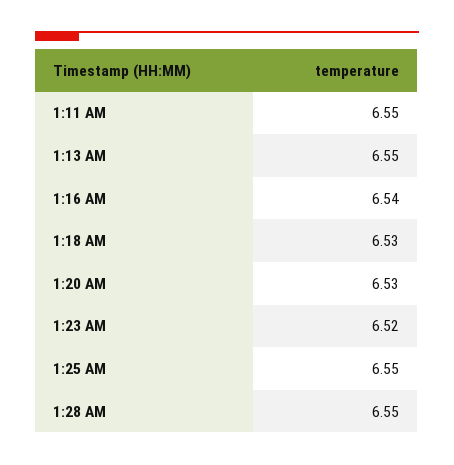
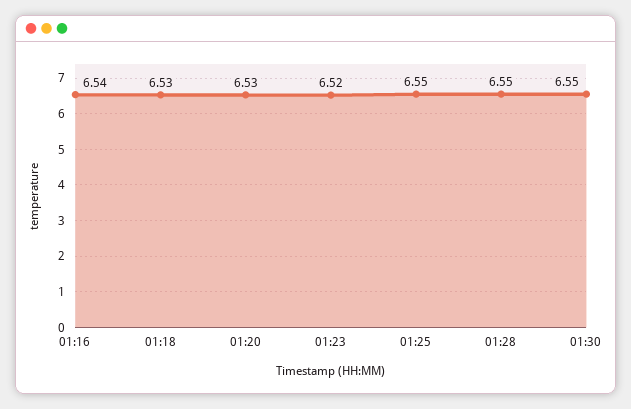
1:11 AM: 6.55 -> none
1:13 AM: 6.55 -> none
01:30: none -> 6.55

